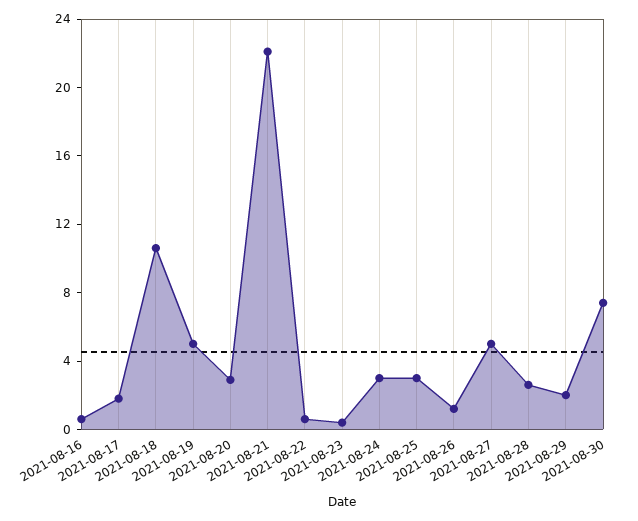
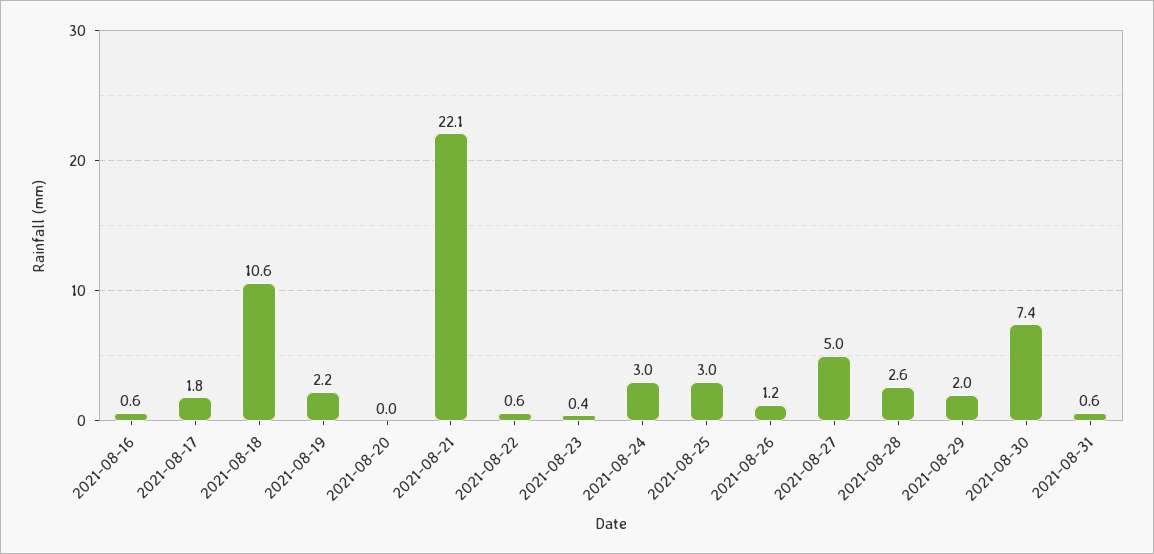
2021-08-19: 5 -> 2.2
2021-08-20: 3 -> 0
2021-08-31: none -> 0.6

